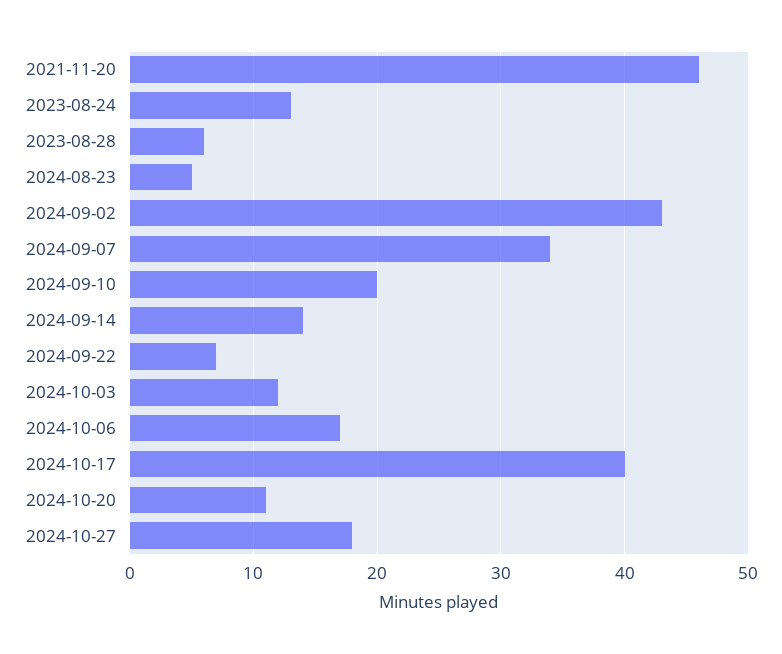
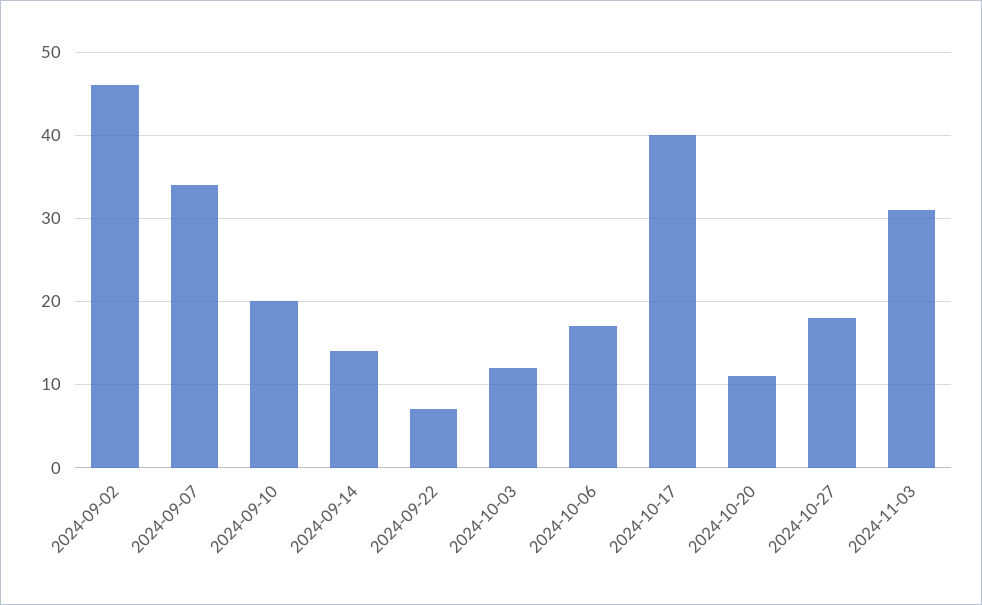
2021-11-20: 46 -> none
2023-08-24: 13 -> none
2023-08-28: 6 -> none
2024-08-23: 5 -> none
2024-09-02: 43 -> 46
2024-11-03: none -> 31

